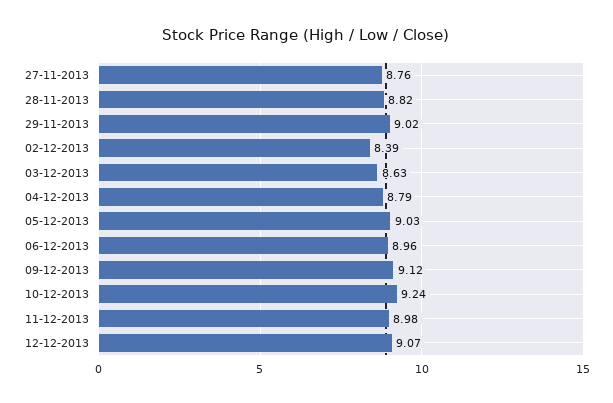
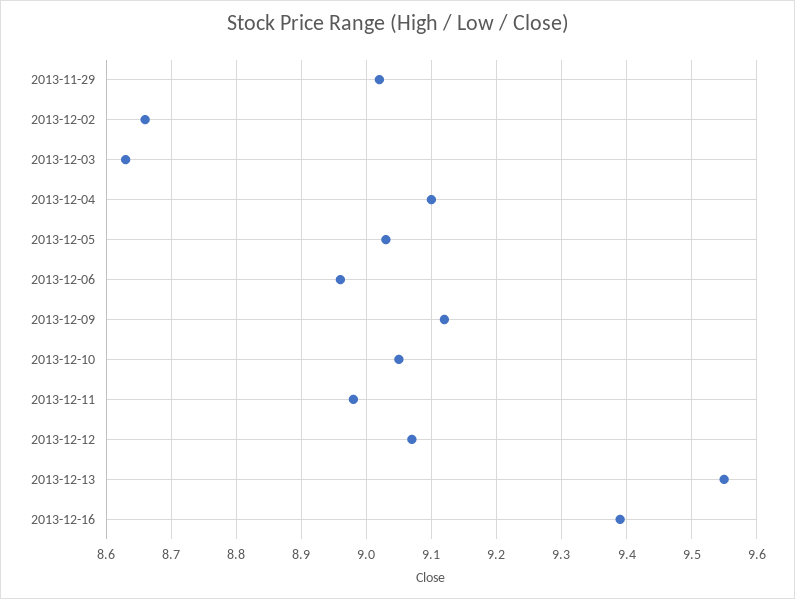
27-11-2013: 8.76 -> none
28-11-2013: 8.82 -> none
02-12-2013: 8.39 -> 8.66
04-12-2013: 8.79 -> 9.1
10-12-2013: 9.24 -> 9.05
2013-12-13: none -> 9.55
2013-12-16: none -> 9.39

